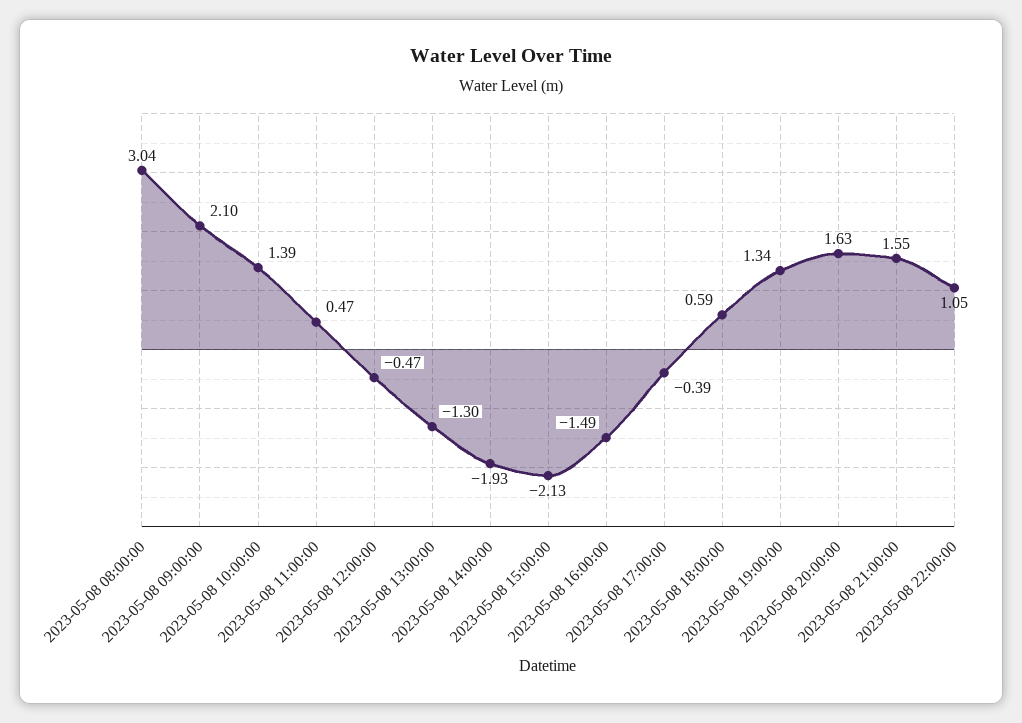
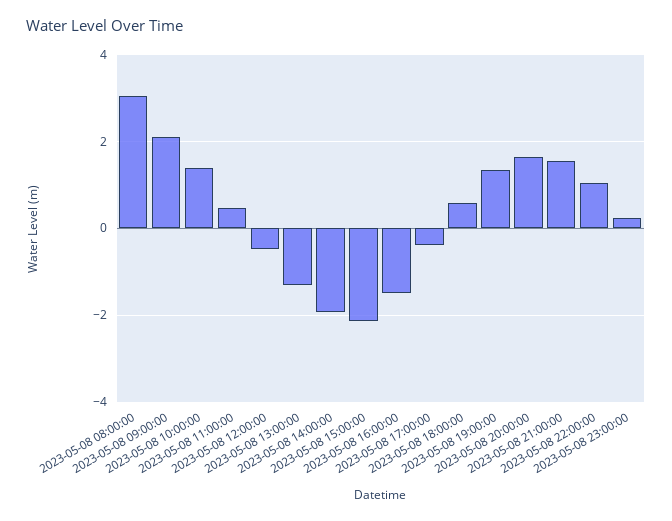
2023-05-08 23:00:00: none -> 0.2

